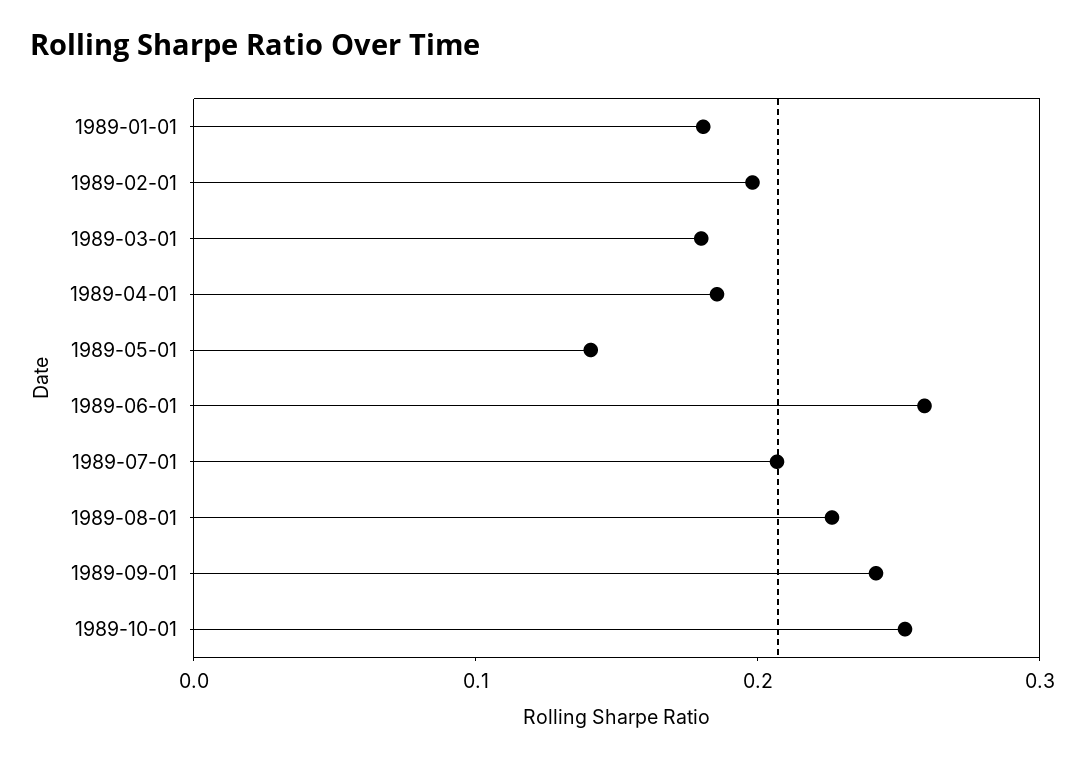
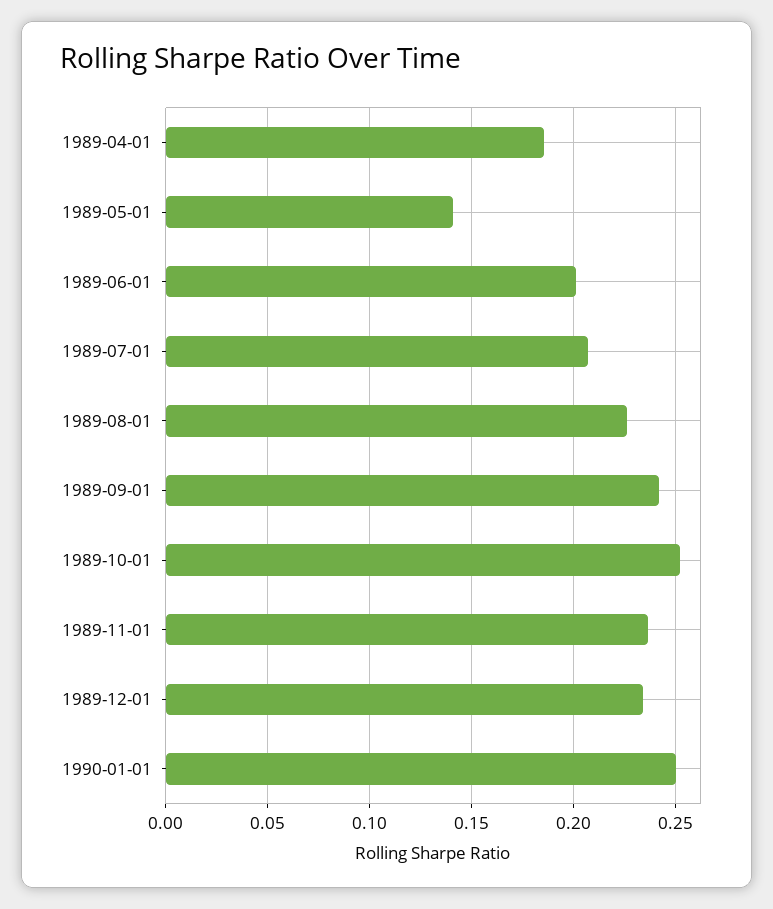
1989-01-01: 0.18 -> none
1989-02-01: 0.2 -> none
1989-03-01: 0.18 -> none
1989-06-01: 0.26 -> 0.2
1989-11-01: none -> 0.235
1989-12-01: none -> 0.235
1990-01-01: none -> 0.25

